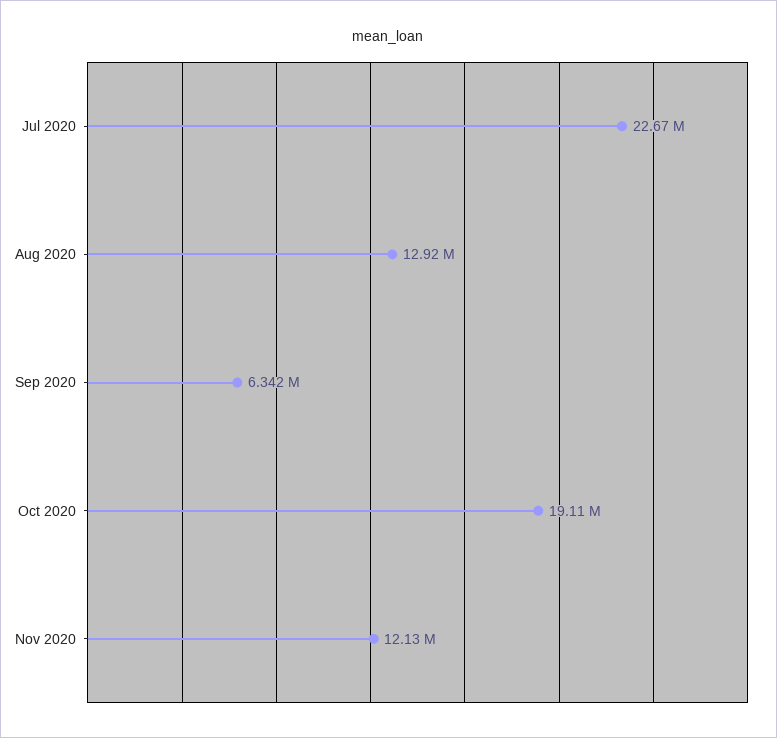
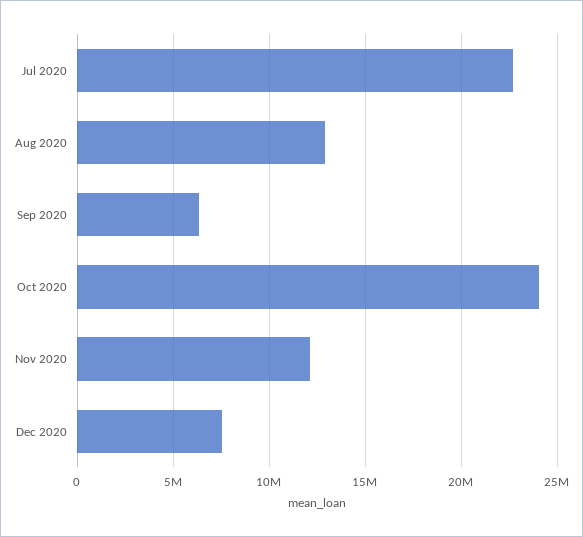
Oct 2020: 19110000 -> 24000000
Dec 2020: none -> 7500000

